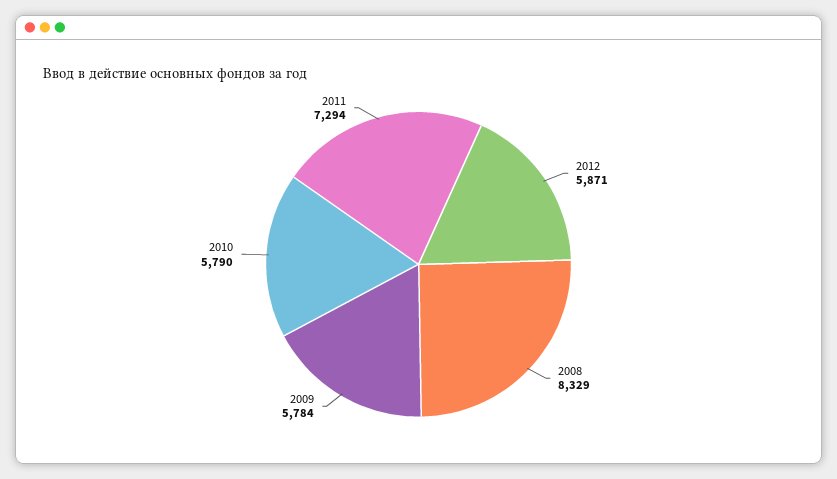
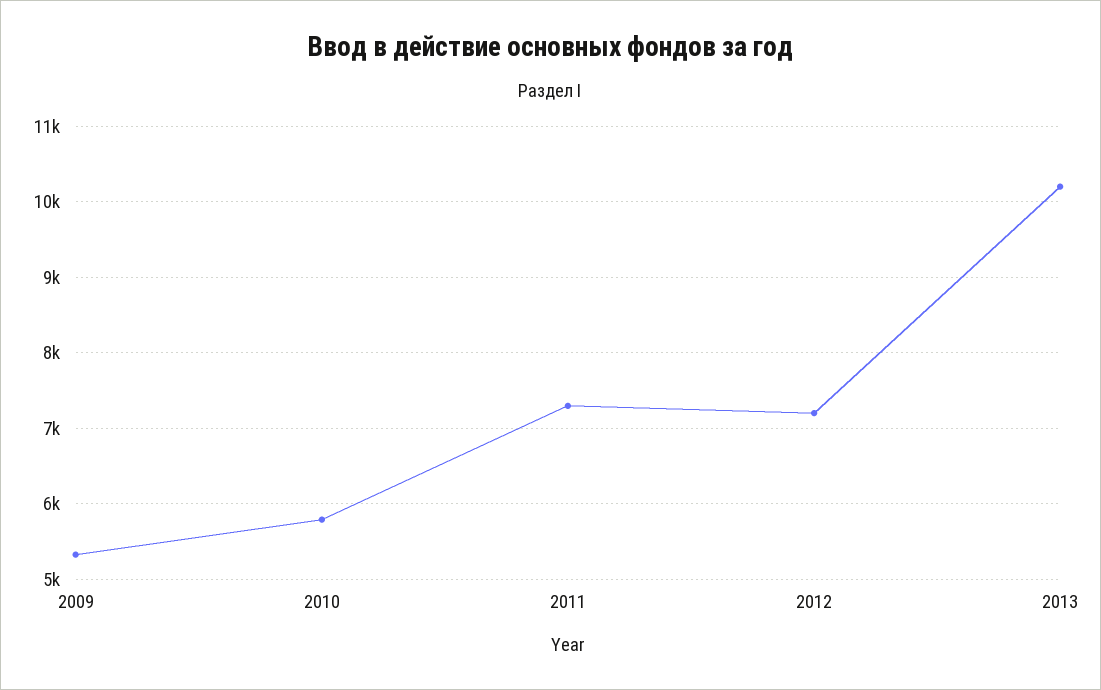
2012: 5871 -> 7200
2008: 8329 -> none
2009: 5784 -> 5300
2013: none -> 10200

